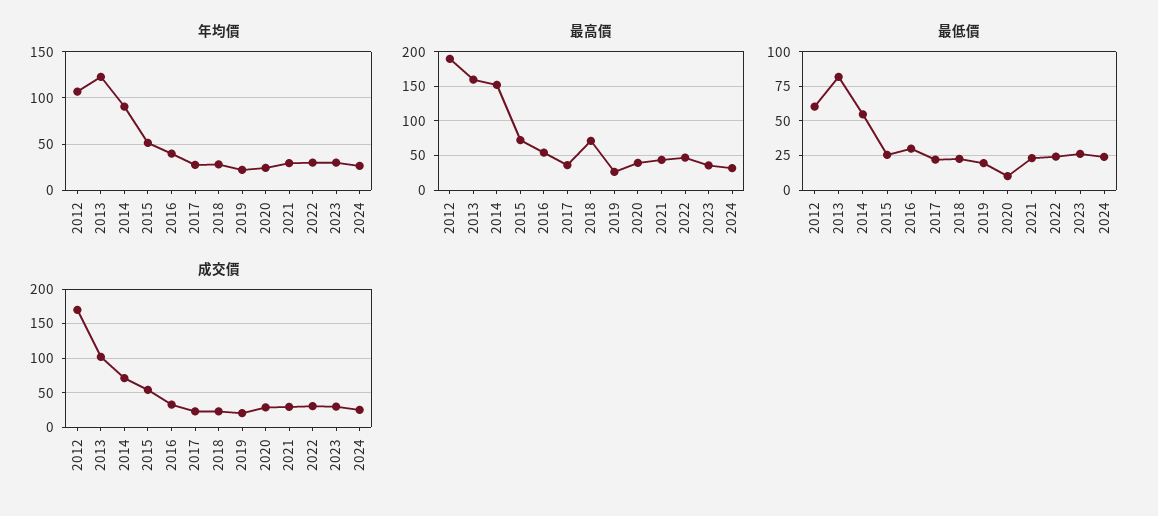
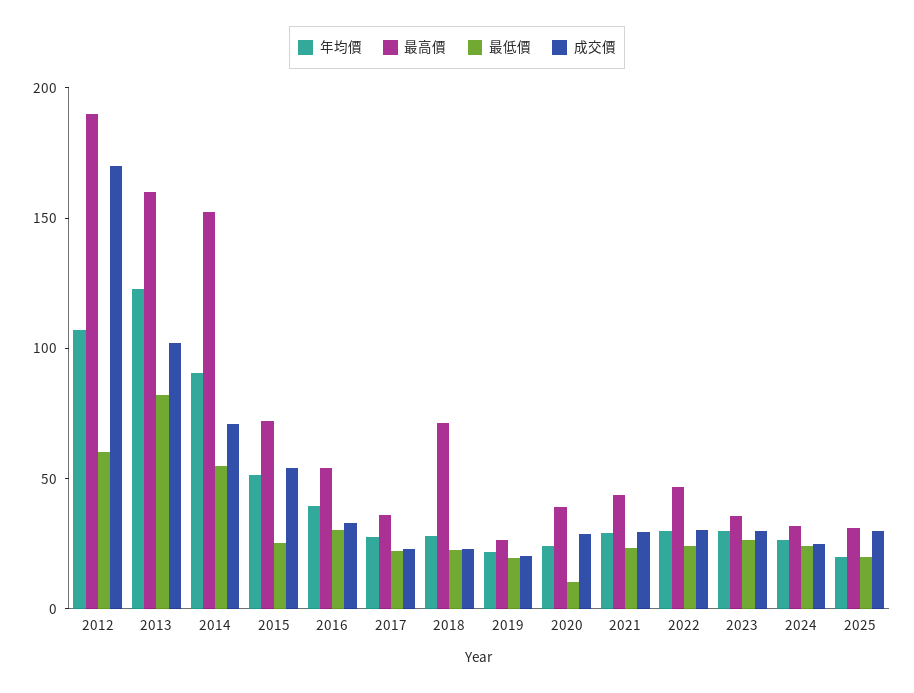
年均價, 2025: none -> 20
最高價, 2025: none -> 30
最低價, 2025: none -> 20
成交價, 2025: none -> 30

